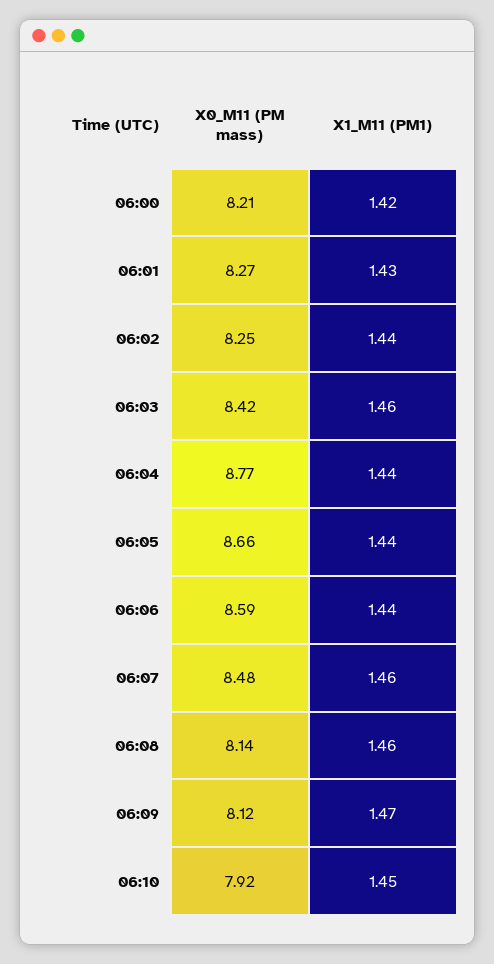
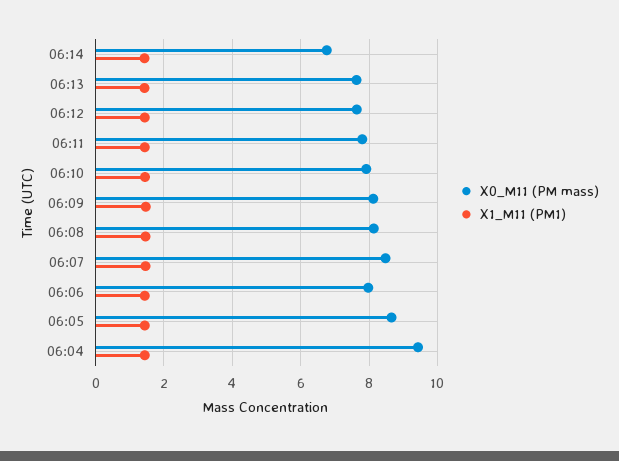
X0_M11 (PM mass), 06:00: 8.21 -> none
X1_M11 (PM1), 06:00: 1.42 -> none
X0_M11 (PM mass), 06:01: 8.27 -> none
X1_M11 (PM1), 06:01: 1.43 -> none
X0_M11 (PM mass), 06:02: 8.25 -> none
X1_M11 (PM1), 06:02: 1.44 -> none
X0_M11 (PM mass), 06:03: 8.42 -> none
X1_M11 (PM1), 06:03: 1.46 -> none
X0_M11 (PM mass), 06:04: 8.77 -> 9.4
X0_M11 (PM mass), 06:06: 8.59 -> 8
X0_M11 (PM mass), 06:14: none -> 6.8
X1_M11 (PM1), 06:14: none -> 1.4
X0_M11 (PM mass), 06:13: none -> 7.6
X1_M11 (PM1), 06:13: none -> 1.4
X0_M11 (PM mass), 06:12: none -> 7.6
X1_M11 (PM1), 06:12: none -> 1.4
X0_M11 (PM mass), 06:11: none -> 7.8
X1_M11 (PM1), 06:11: none -> 1.4

